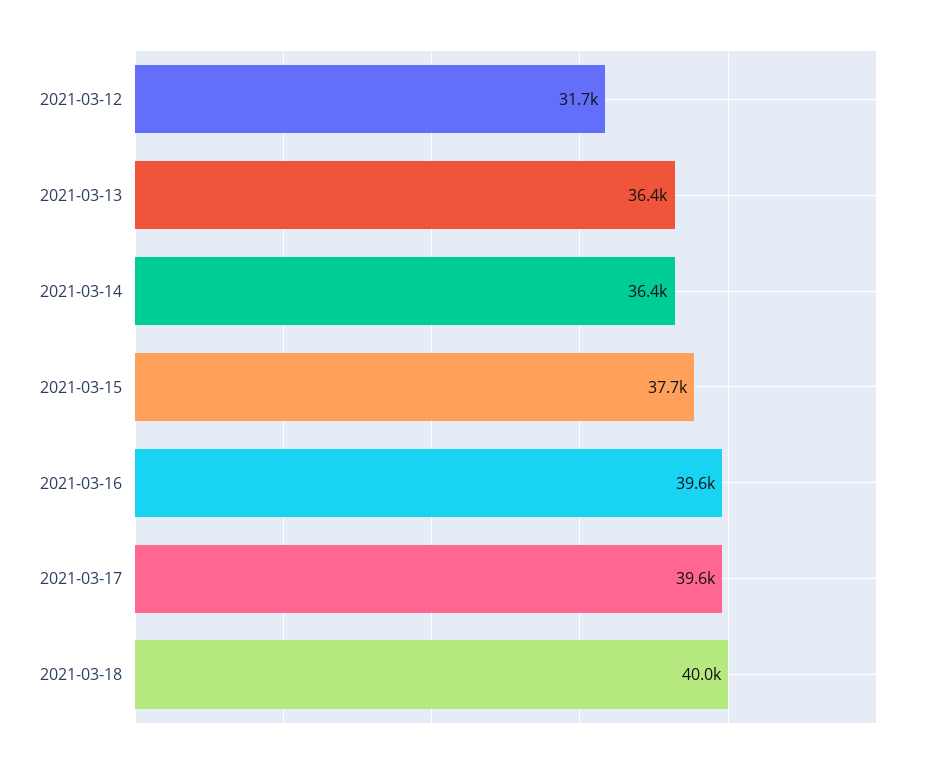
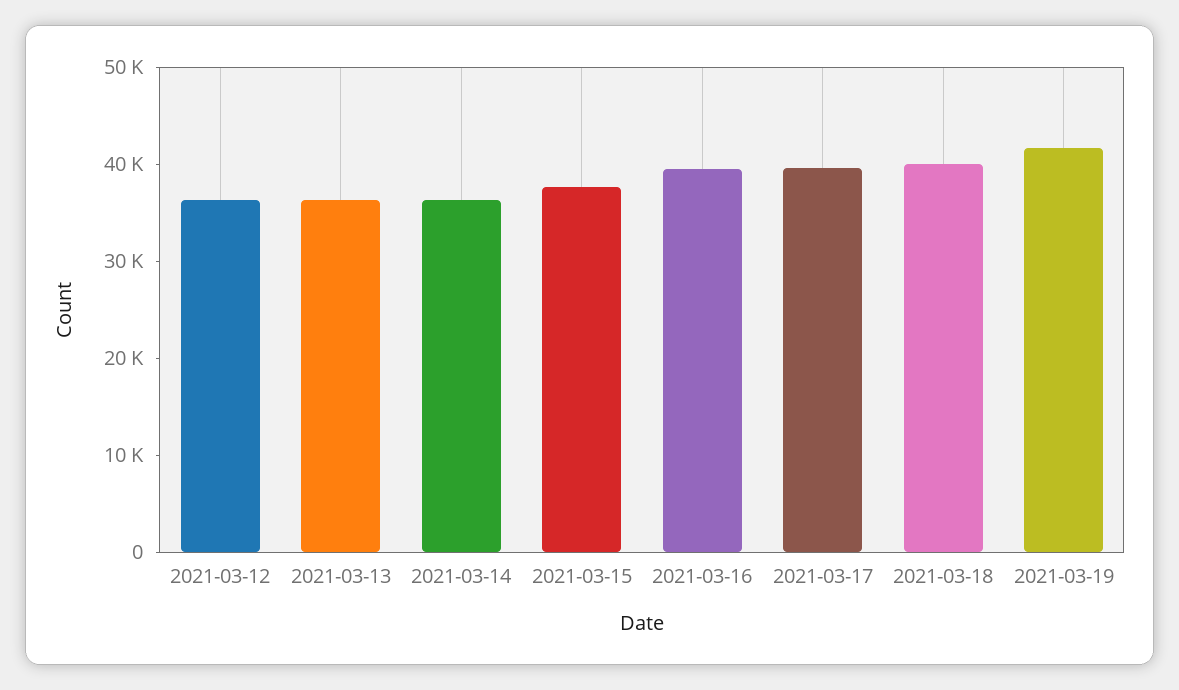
2021-03-12: 31700 -> 36000
2021-03-19: none -> 42000

